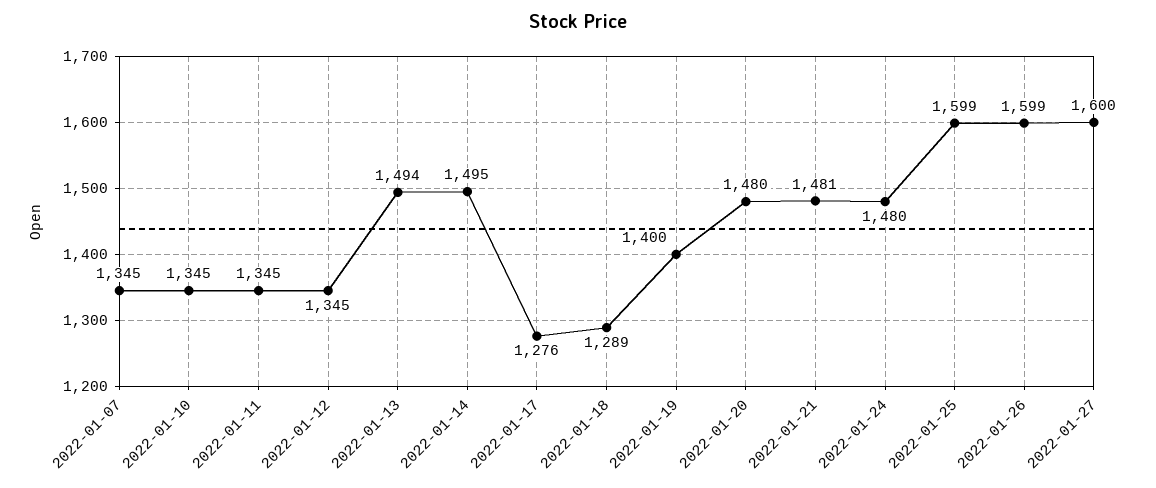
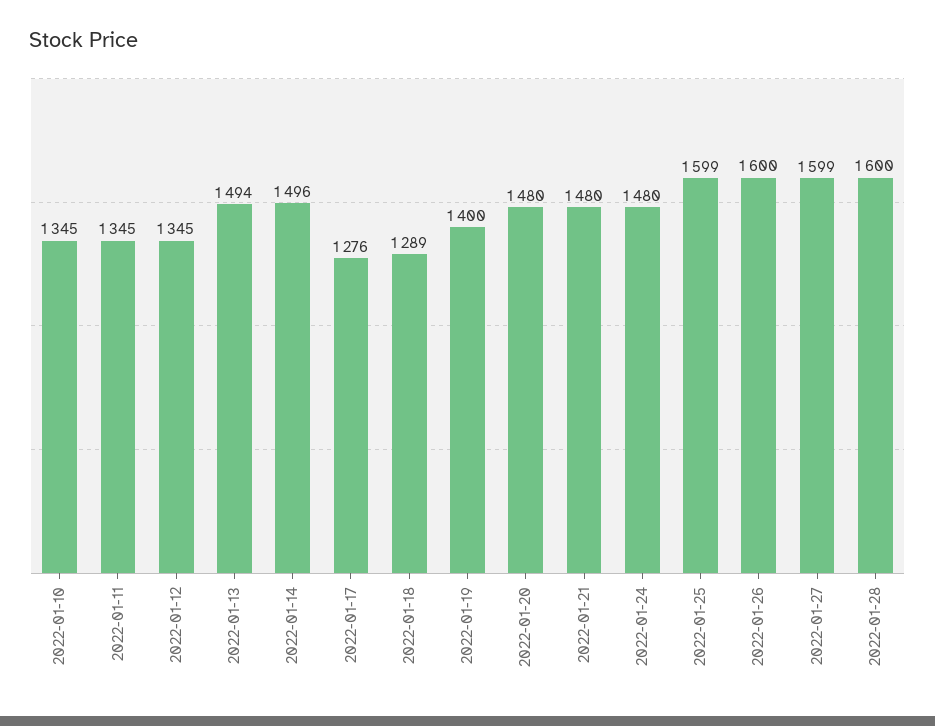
2022-01-07: 1345 -> none
2022-01-14: 1495 -> 1496
2022-01-21: 1481 -> 1480
2022-01-26: 1599 -> 1600
2022-01-27: 1600 -> 1599
2022-01-28: none -> 1600

